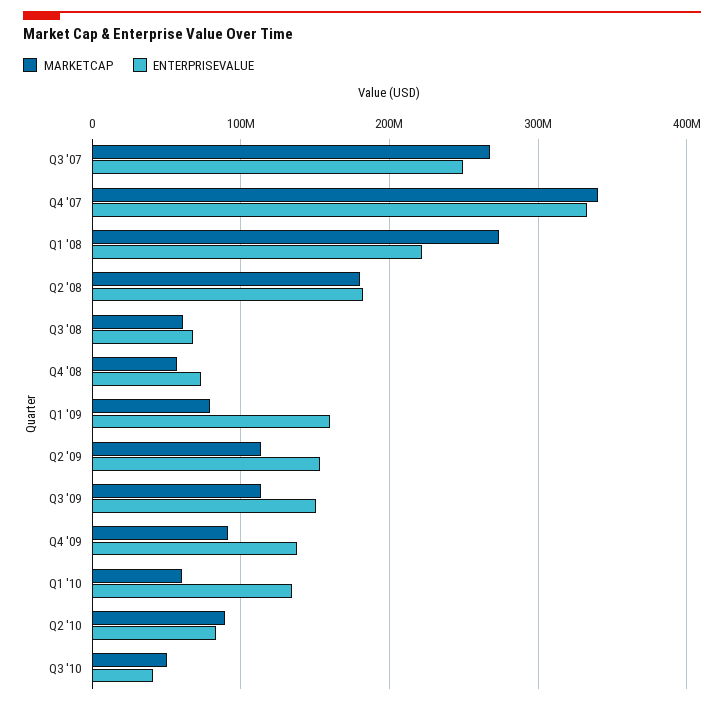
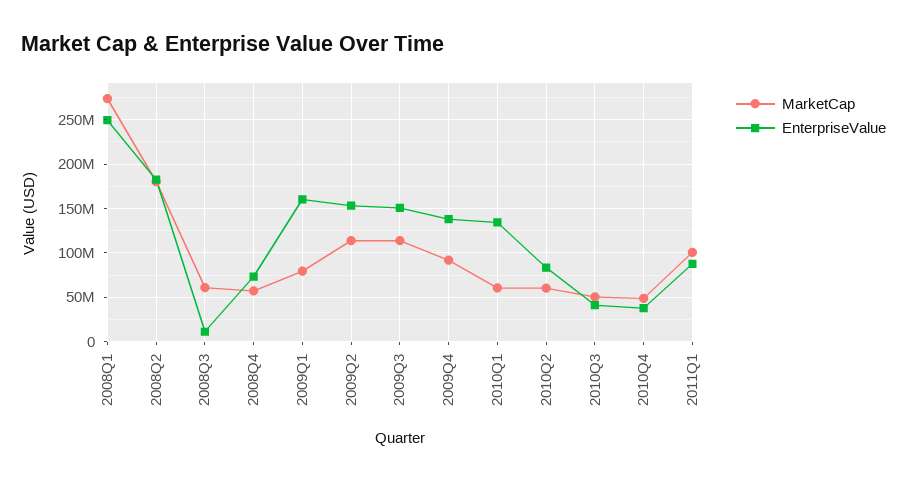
MARKETCAP, Q3 '07: 270000000 -> none
ENTERPRISEVALUE, Q3 '07: 250000000 -> none
MARKETCAP, Q4 '07: 340000000 -> none
ENTERPRISEVALUE, Q4 '07: 330000000 -> none
ENTERPRISEVALUE, Q1 '08: 220000000 -> 250000000
ENTERPRISEVALUE, Q3 '08: 70000000 -> 10000000
MARKETCAP, Q2 '10: 90000000 -> 60000000
MARKETCAP, 2010Q4: none -> 50000000
ENTERPRISEVALUE, 2010Q4: none -> 40000000
MARKETCAP, 2011Q1: none -> 100000000
ENTERPRISEVALUE, 2011Q1: none -> 90000000

